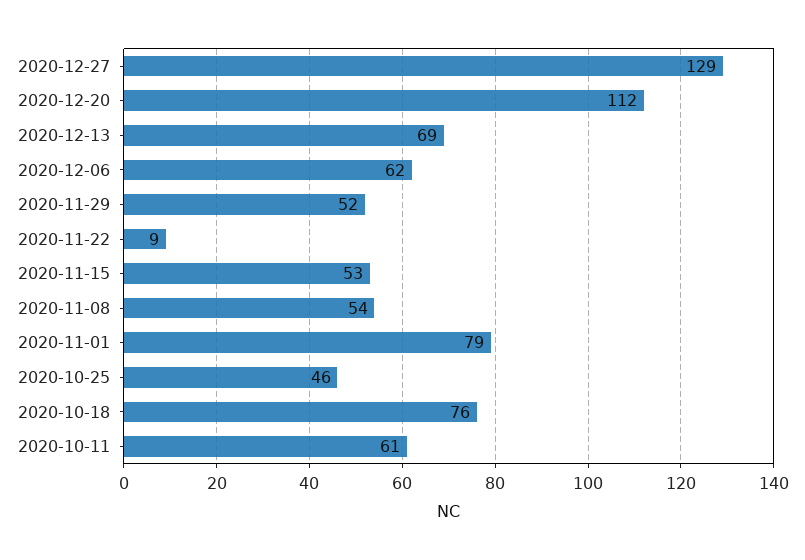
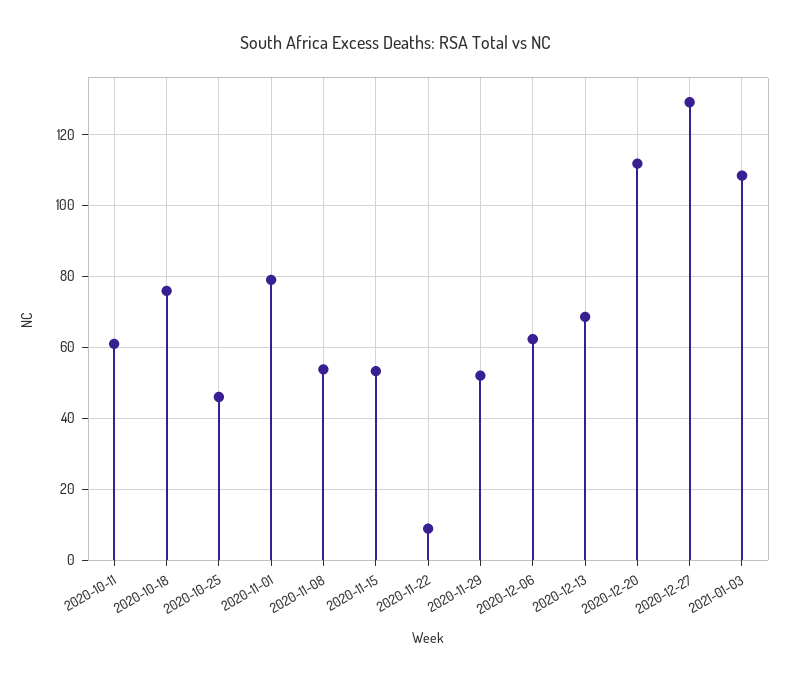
2021-01-03: none -> 108

